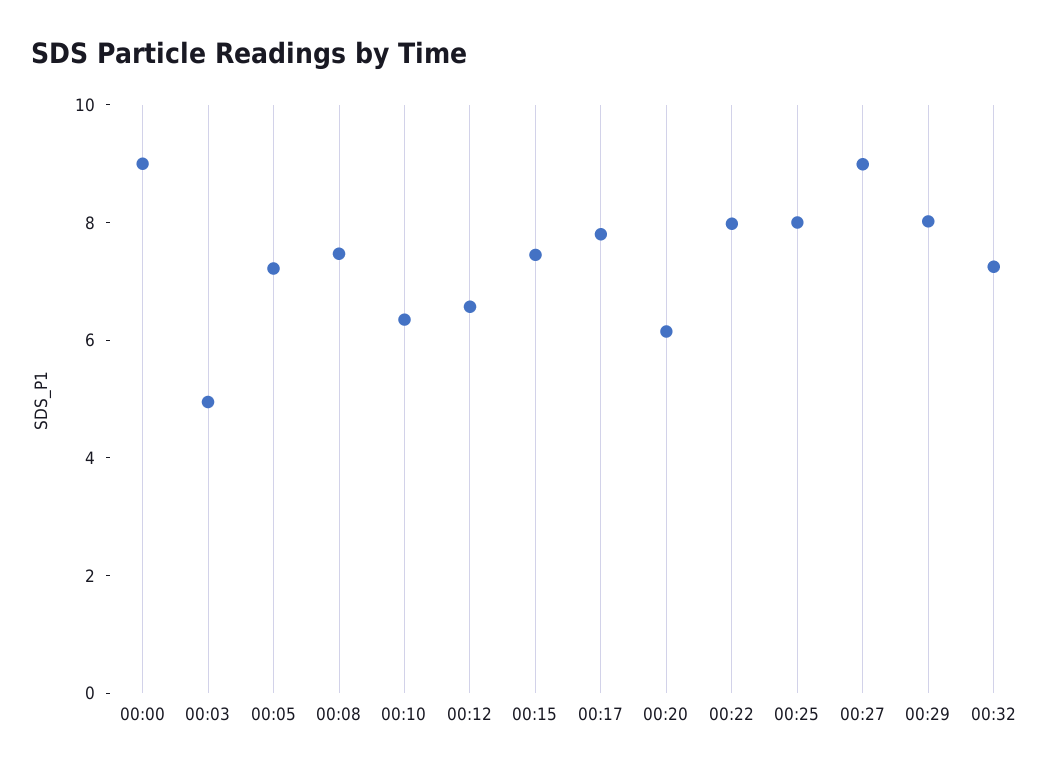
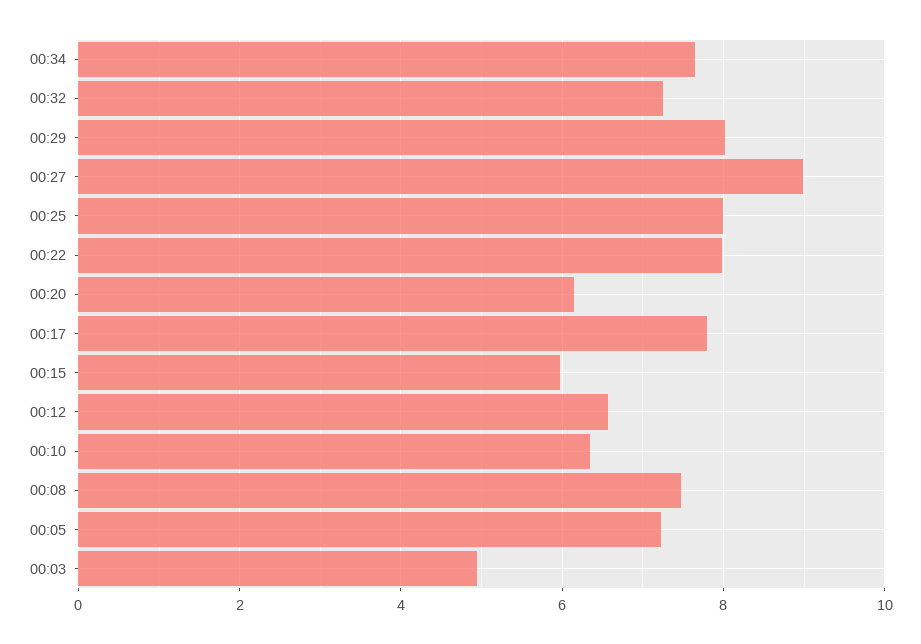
00:00: 9 -> none
00:15: 7.5 -> 6
00:34: none -> 7.6

